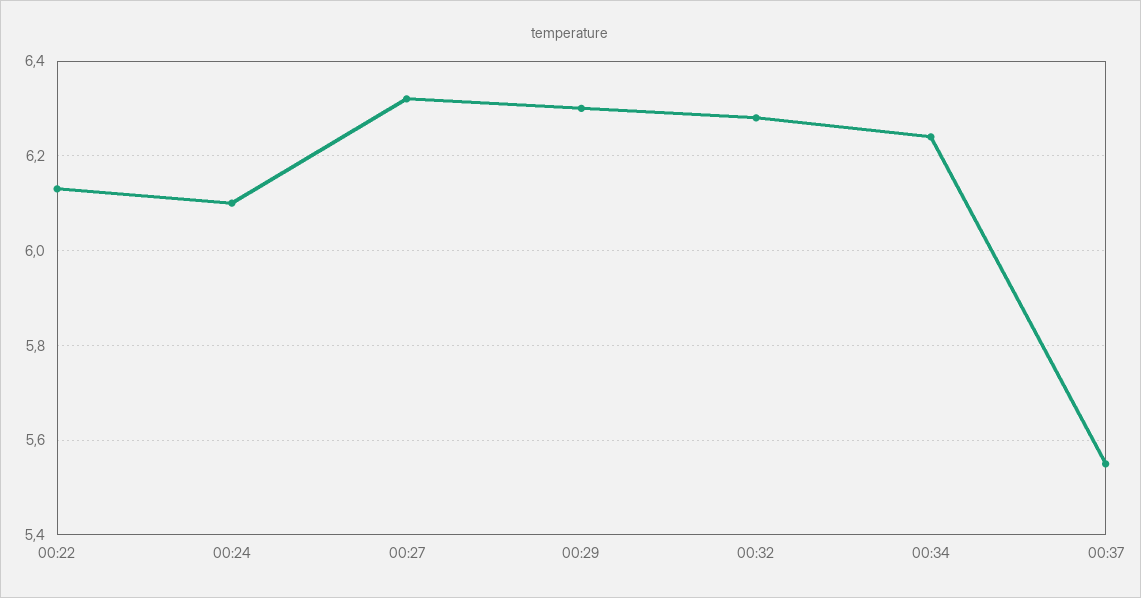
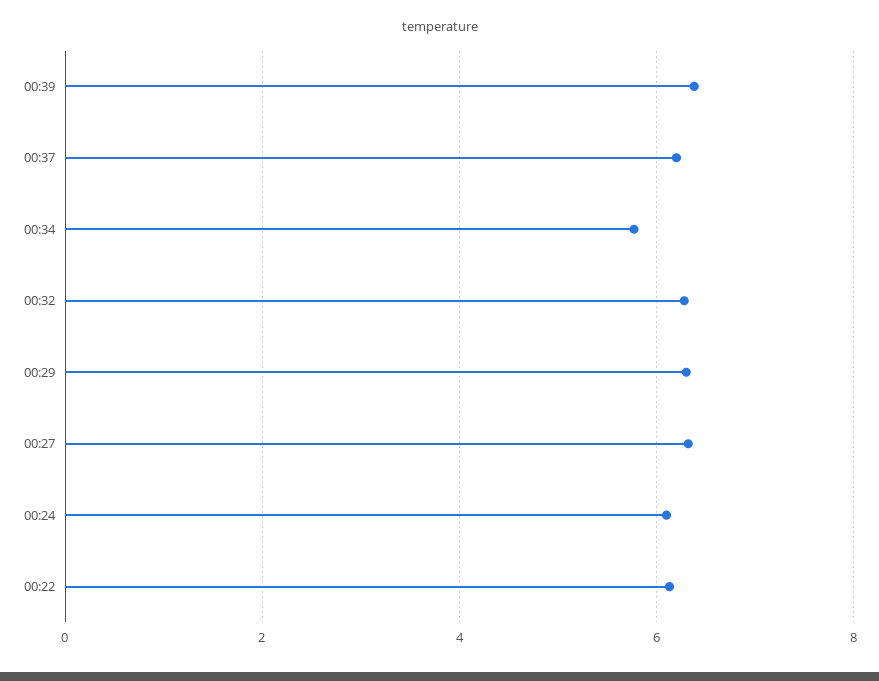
00:34: 6.25 -> 5.8
00:37: 5.55 -> 6.2
00:39: none -> 6.4

